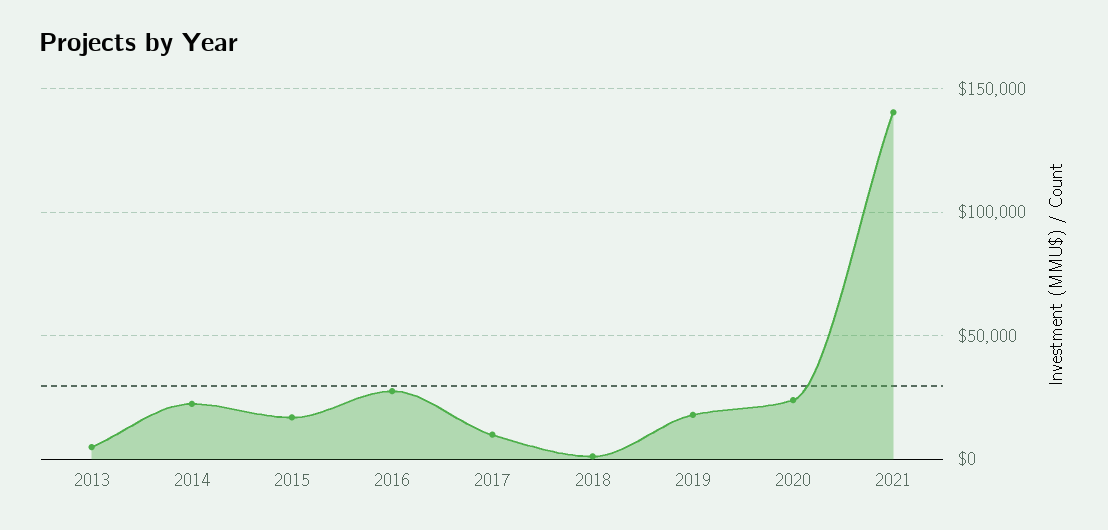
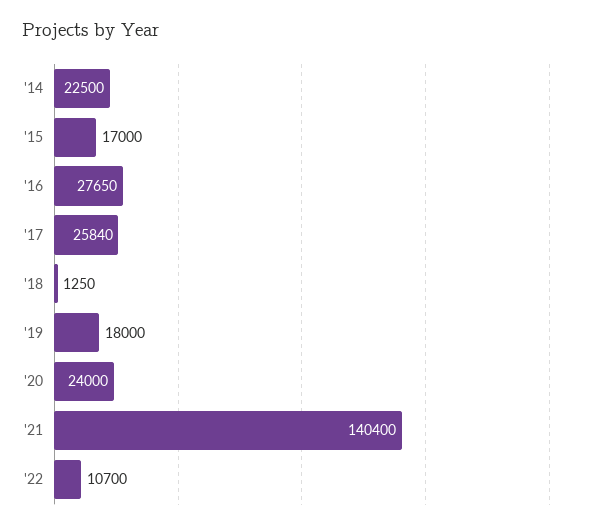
2013: 5000 -> none
2017: 10000 -> 25840
'22: none -> 10700

